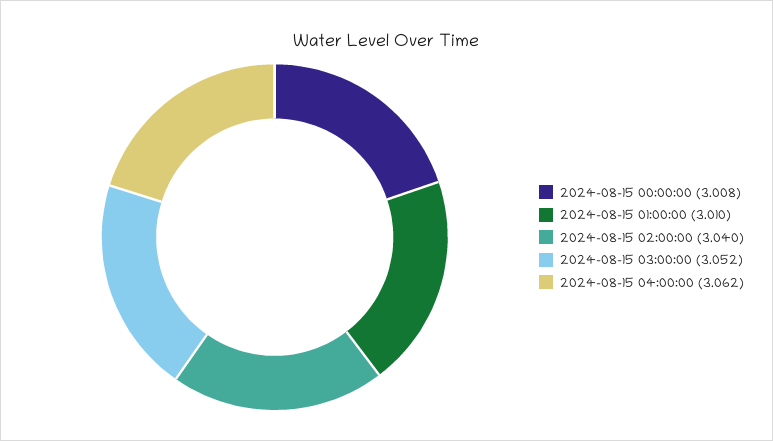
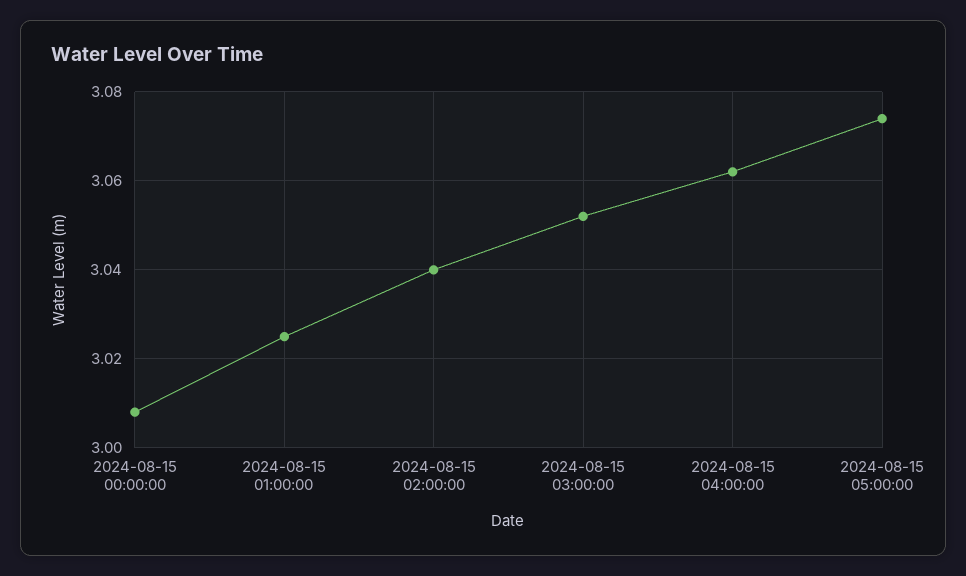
2024-08-15 01:00:00: 3.01 -> 3.025
2024-08-15 05:00:00: none -> 3.075

